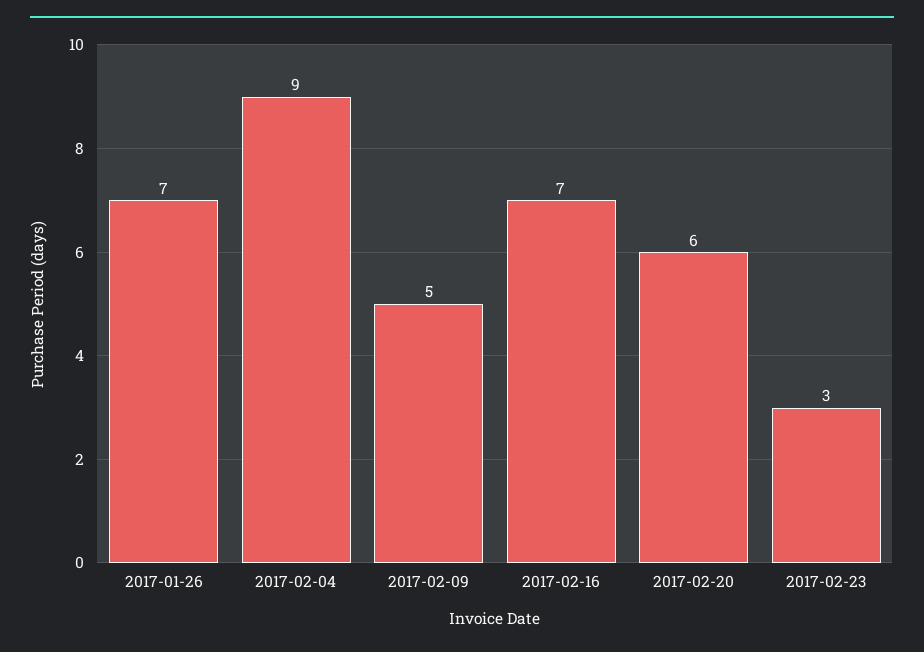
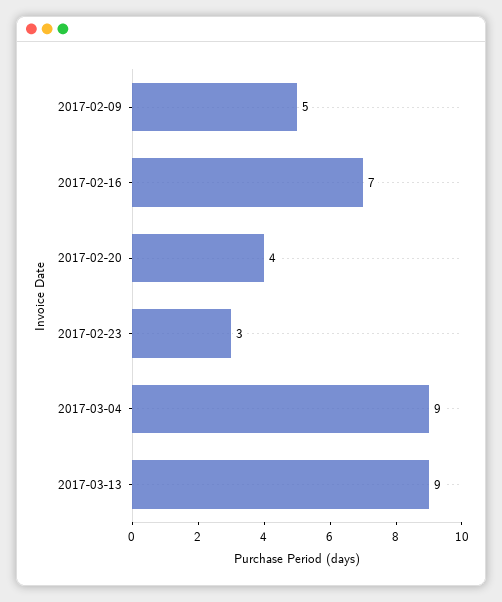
2017-01-26: 7 -> none
2017-02-04: 9 -> none
2017-02-20: 6 -> 4
2017-03-04: none -> 9
2017-03-13: none -> 9

